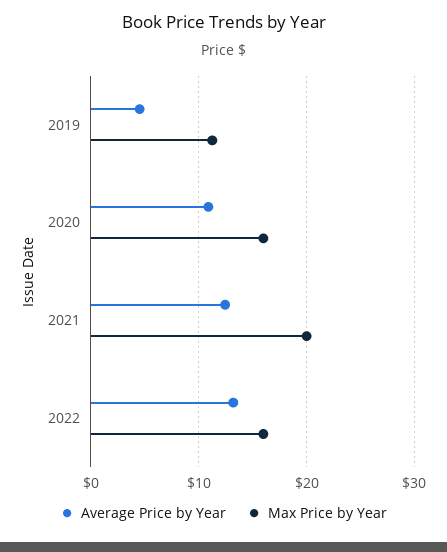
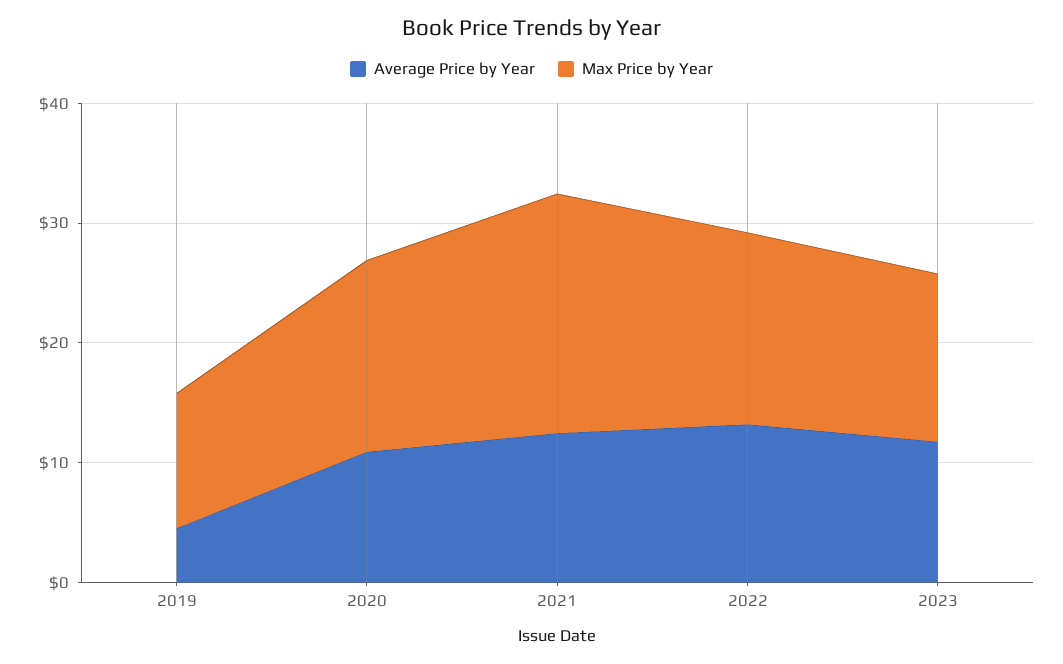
Average Price by Year, 2023: none -> 12
Max Price by Year, 2023: none -> 14

